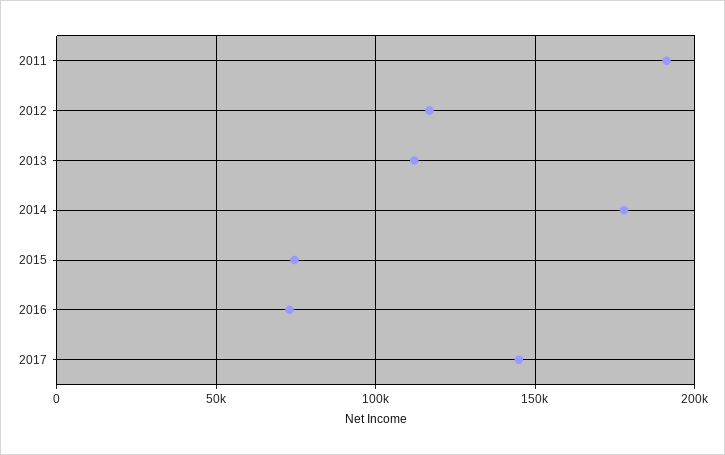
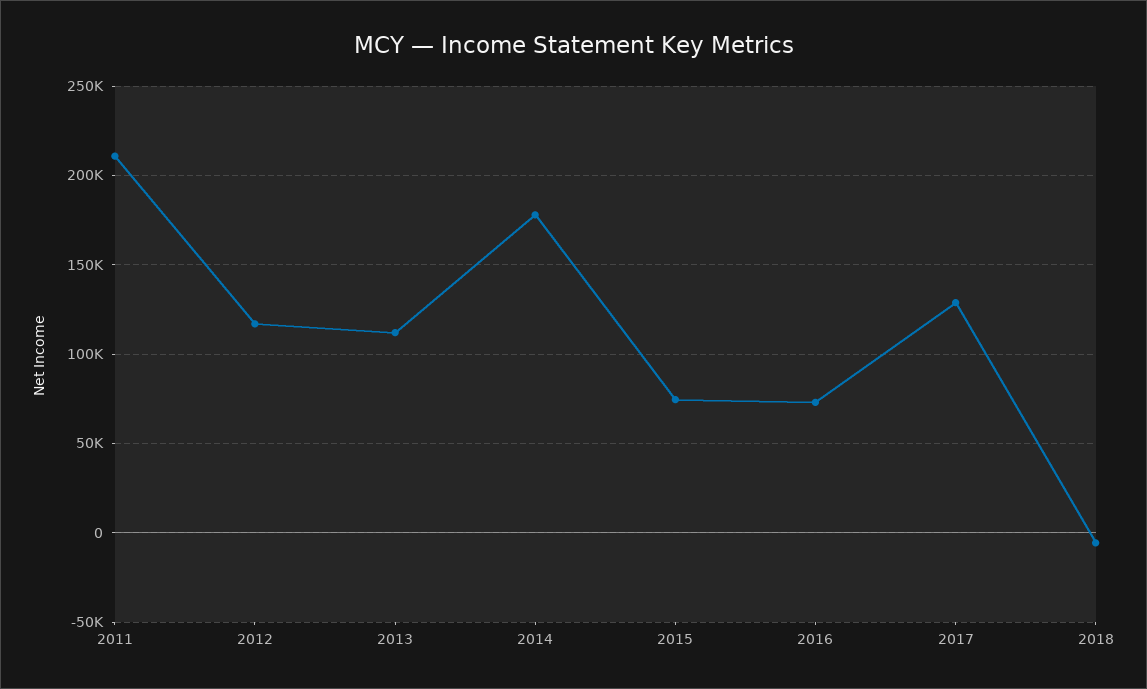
2011: 190000 -> 210000
2017: 145000 -> 130000
2018: none -> -5000

